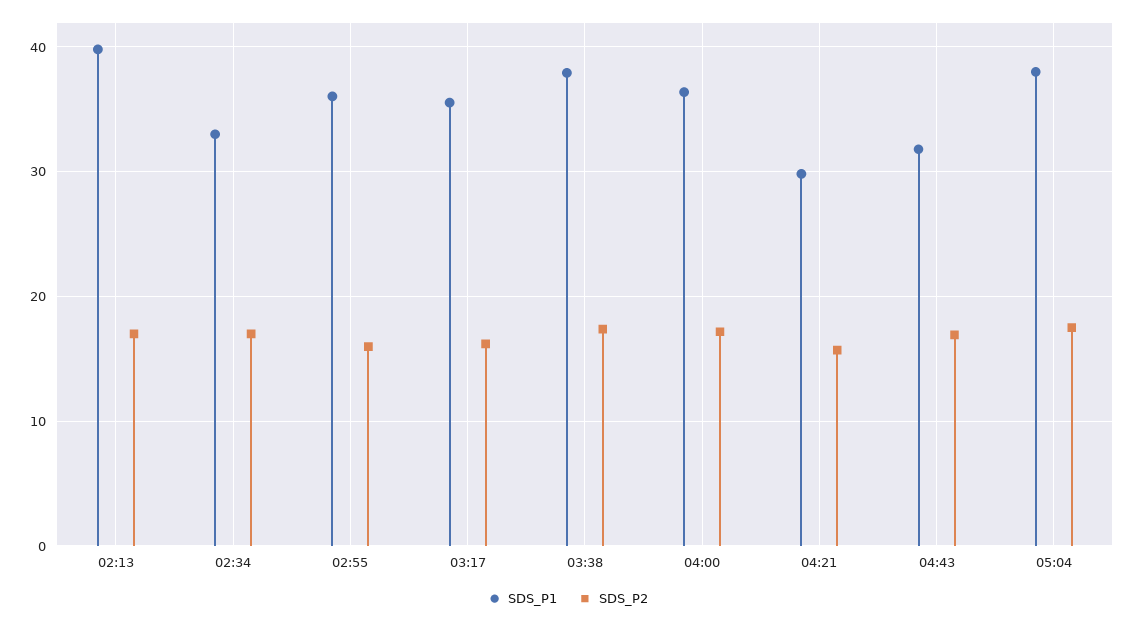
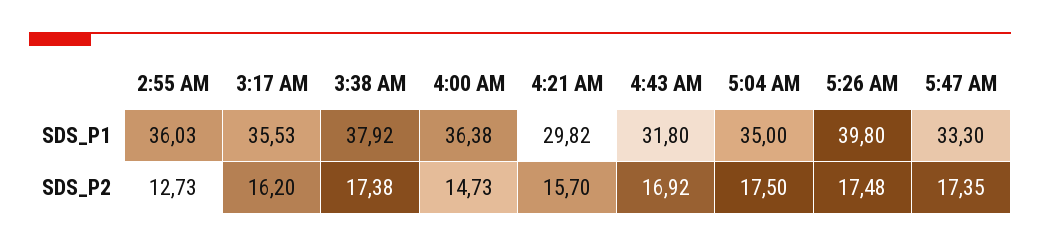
SDS_P1, 02:13: 40 -> none
SDS_P2, 02:13: 17 -> none
SDS_P1, 02:34: 33 -> none
SDS_P2, 02:34: 17 -> none
SDS_P2, 02:55: 16 -> 12.73
SDS_P2, 04:00: 17 -> 14.73
SDS_P1, 05:04: 38 -> 35
SDS_P1, 5:26 AM: none -> 39.8
SDS_P1, 5:47 AM: none -> 33.3
SDS_P2, 5:26 AM: none -> 17.48
SDS_P2, 5:47 AM: none -> 17.35

